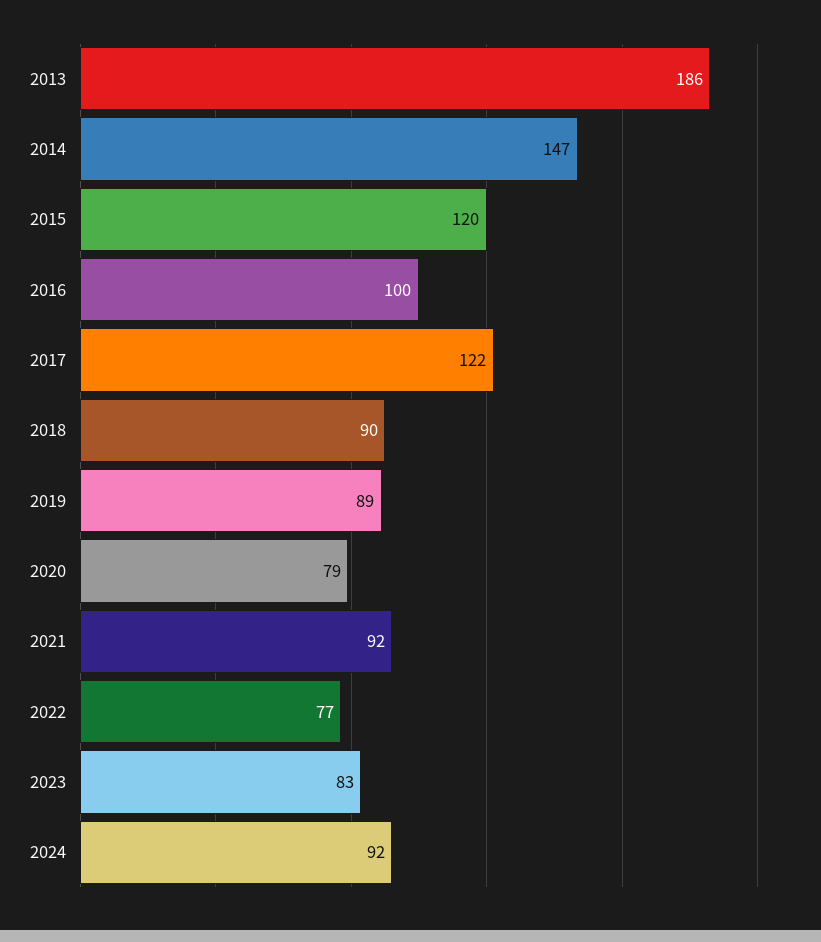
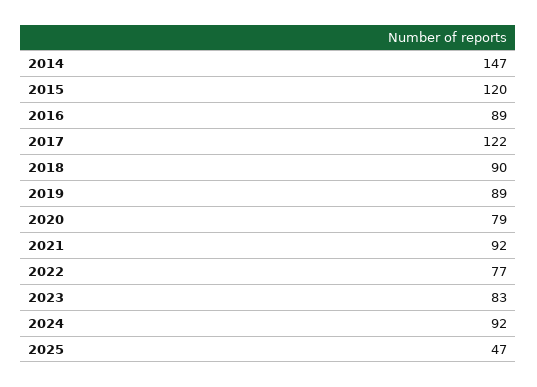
2013: 186 -> none
2016: 100 -> 89
2025: none -> 47

